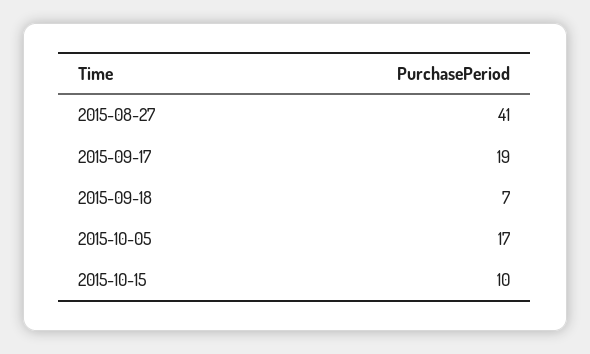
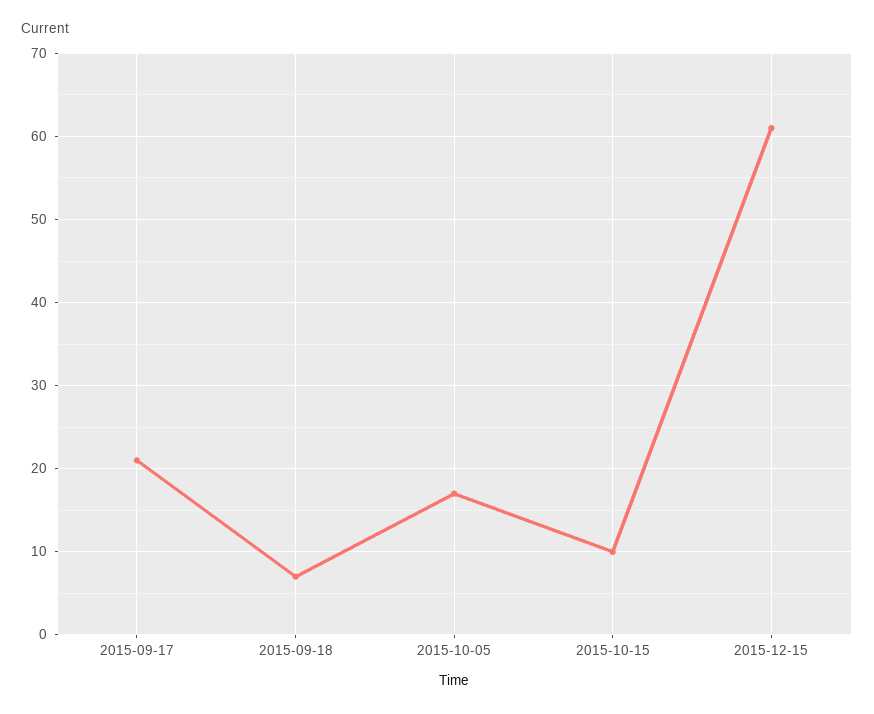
2015-08-27: 41 -> none
2015-09-17: 19 -> 21
2015-12-15: none -> 61

